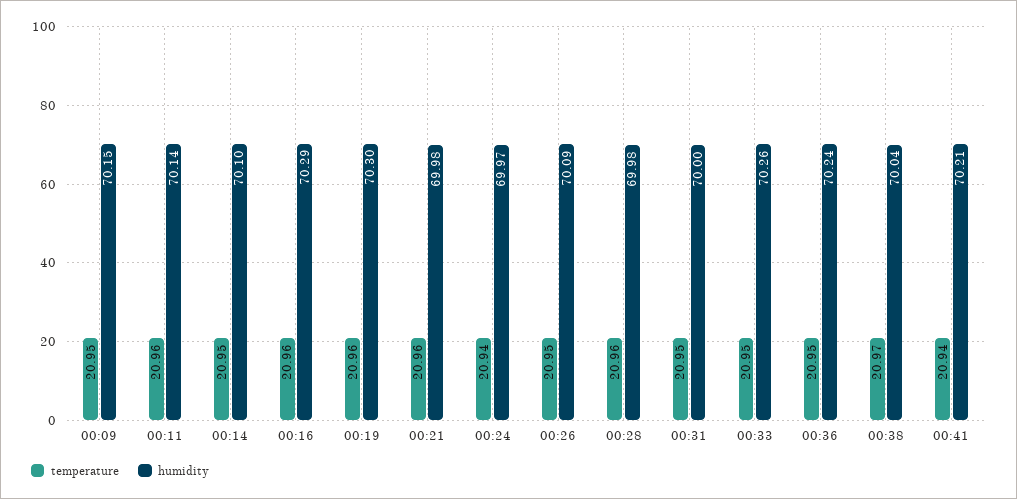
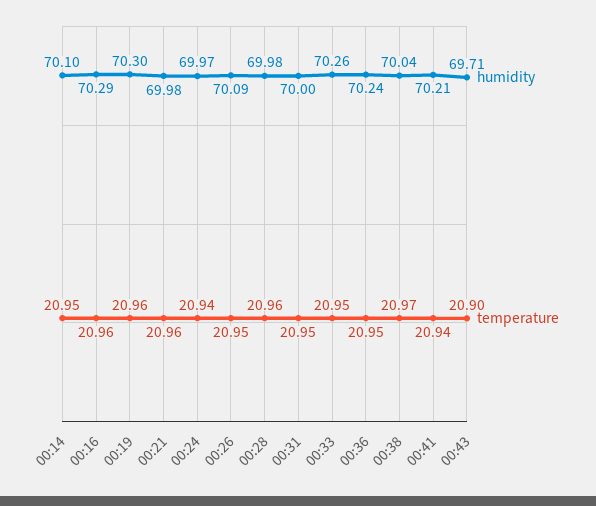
temperature, 00:09: 20.95 -> none
humidity, 00:09: 70.15 -> none
temperature, 00:11: 20.96 -> none
humidity, 00:11: 70.14 -> none
humidity, 00:43: none -> 69.71
temperature, 00:43: none -> 20.9

